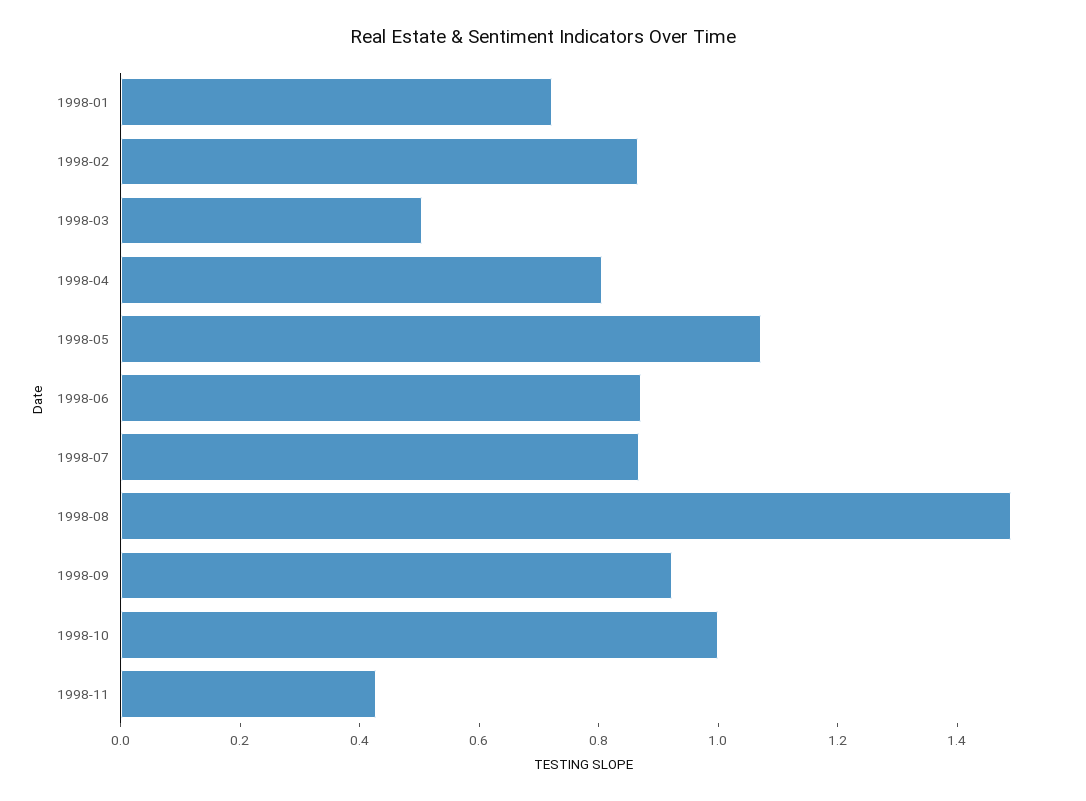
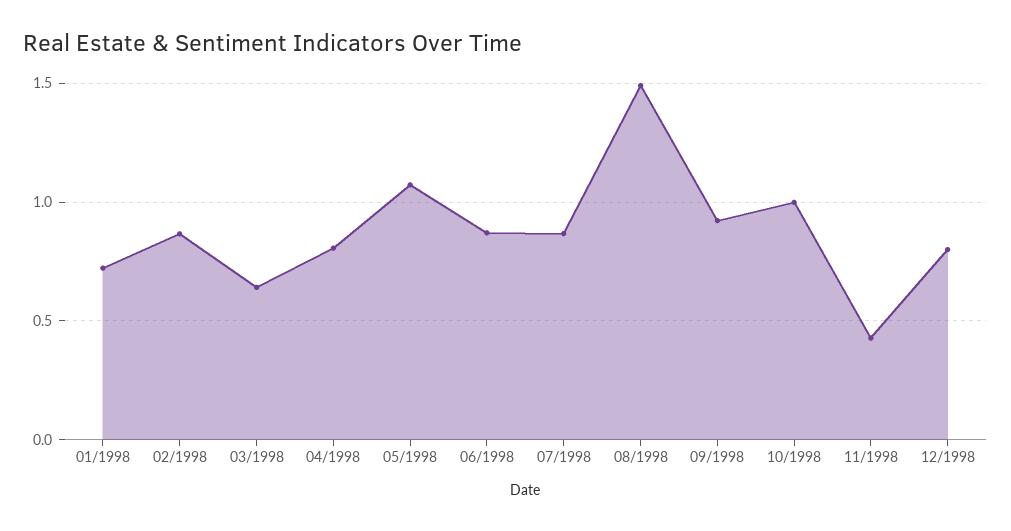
1998-03: 0.5 -> 0.65
12/1998: none -> 0.8

